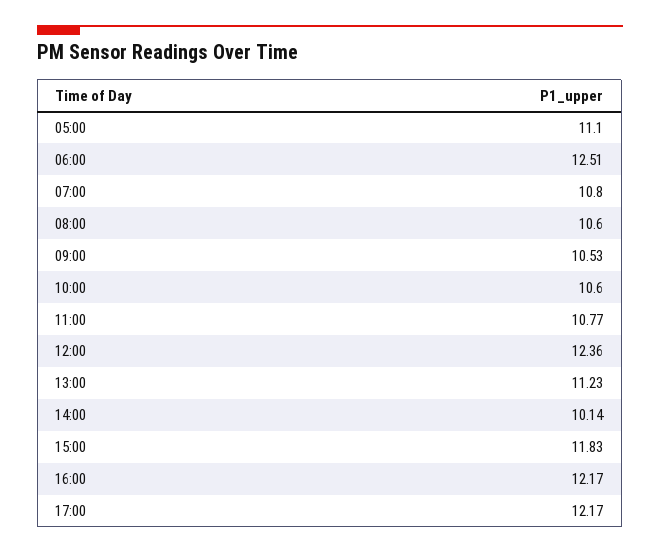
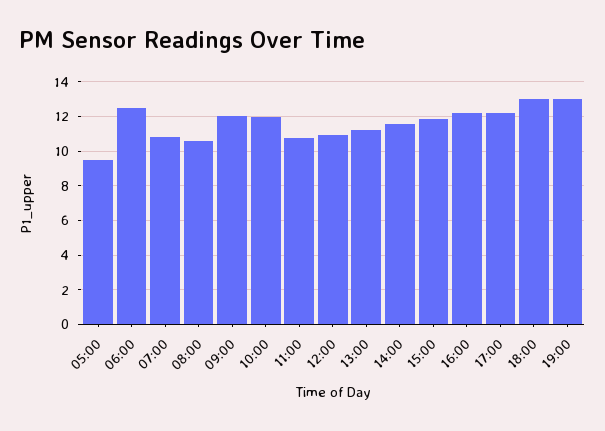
05:00: 11.1 -> 9.5
09:00: 10.53 -> 12
10:00: 10.6 -> 12
12:00: 12.36 -> 11
14:00: 10.14 -> 11.5
18:00: none -> 13
19:00: none -> 13

